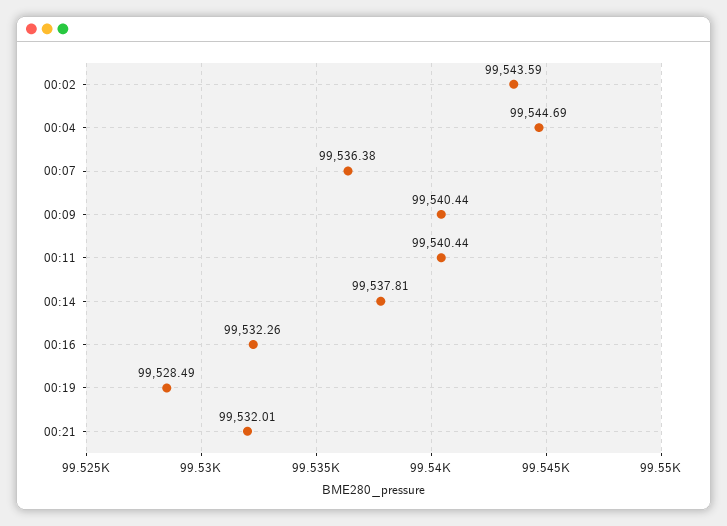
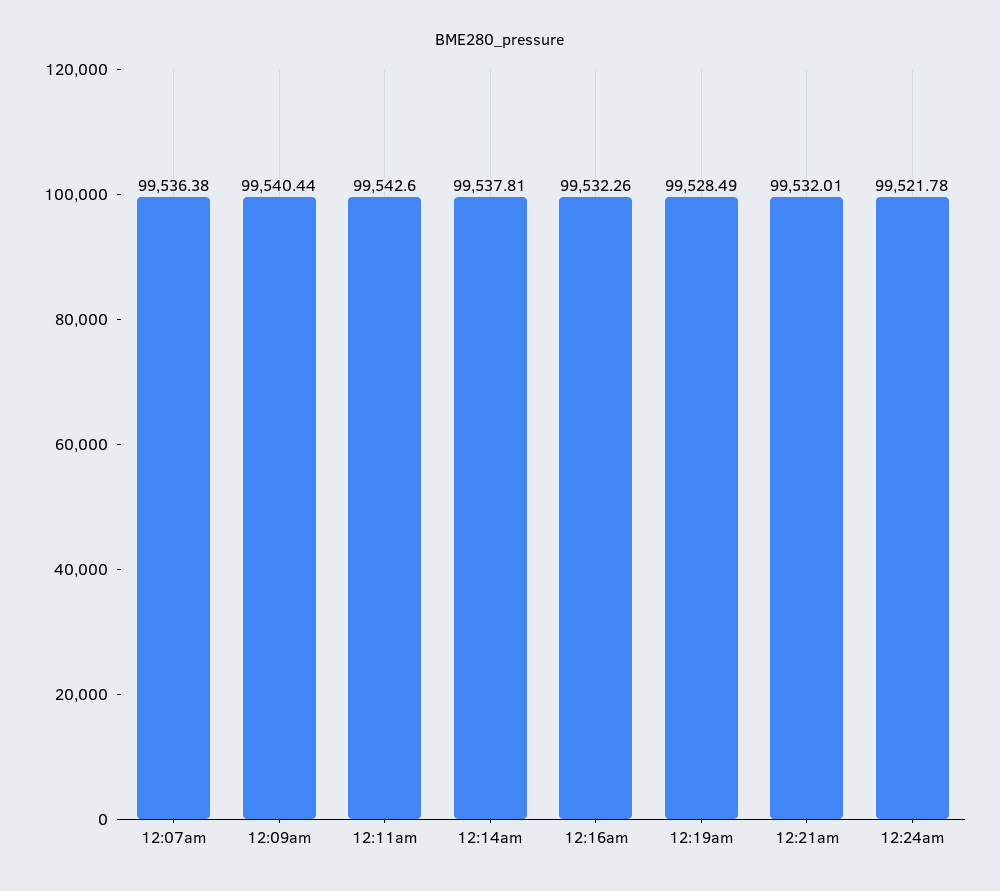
00:02: 99543.59 -> none
00:04: 99544.69 -> none
00:11: 99540.44 -> 99542.6
12:24am: none -> 99521.78

